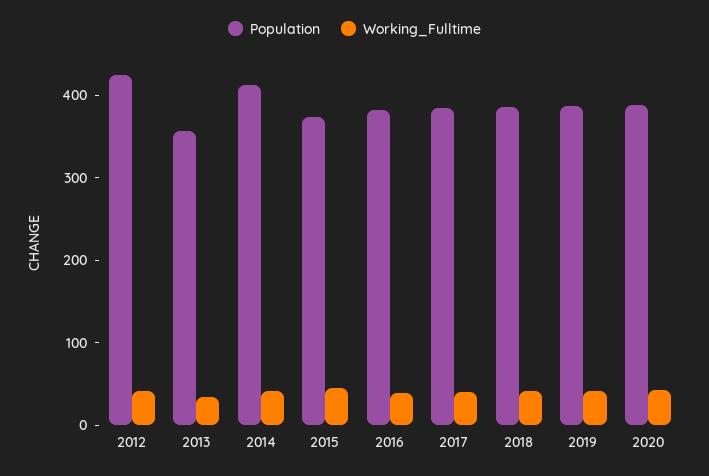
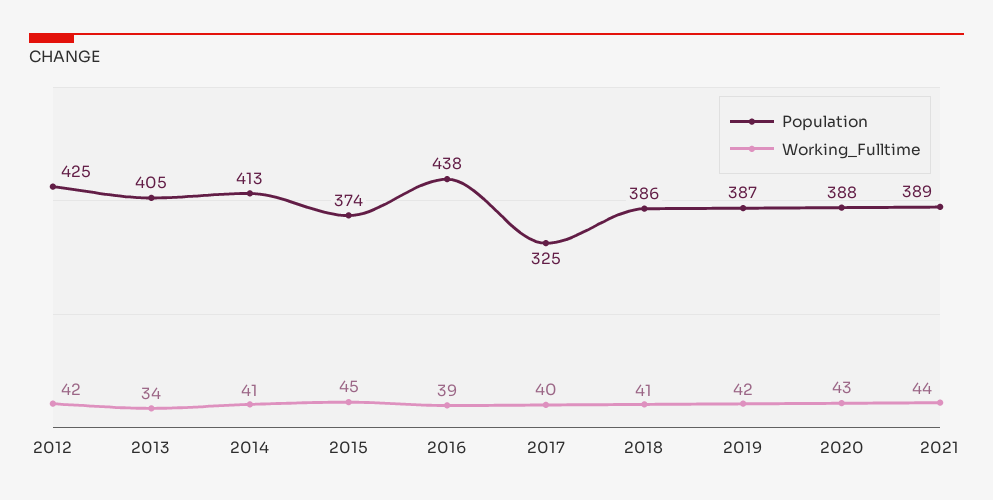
Population, 2013: 360 -> 405
Population, 2016: 380 -> 438
Population, 2017: 380 -> 325
Population, 2021: none -> 389
Working_Fulltime, 2021: none -> 44

